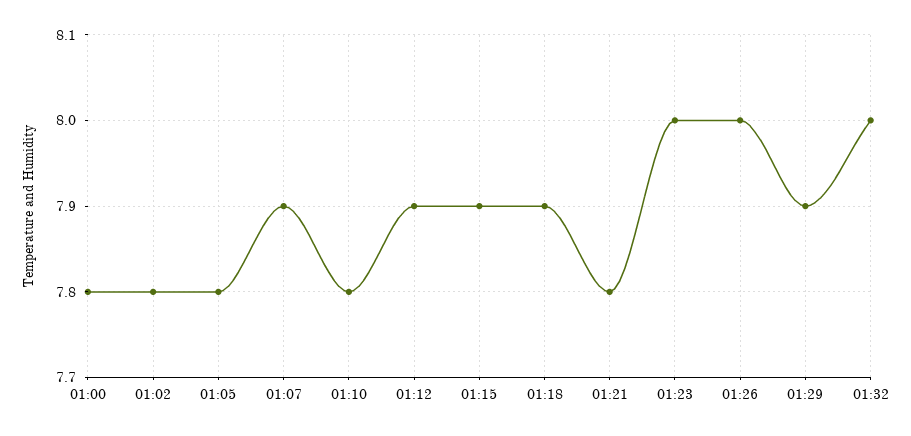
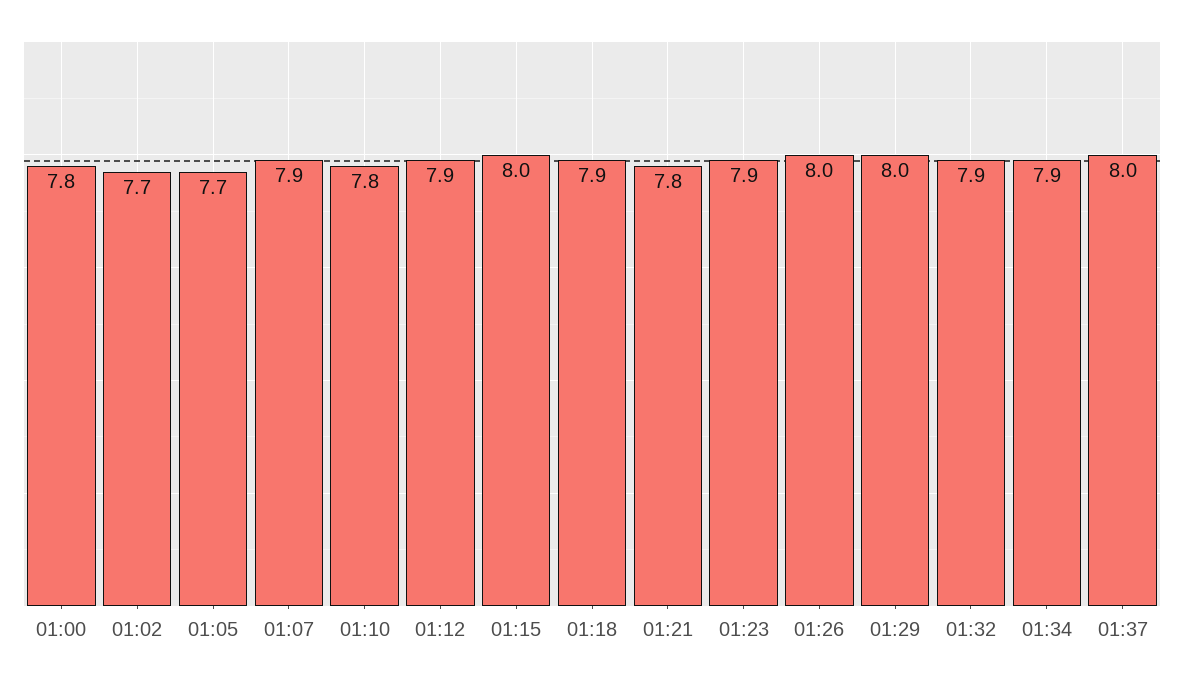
01:02: 7.8 -> 7.7
01:05: 7.8 -> 7.7
01:15: 7.9 -> 8
01:23: 8 -> 7.9
01:29: 7.9 -> 8
01:32: 8 -> 7.9
01:34: none -> 7.9
01:37: none -> 8

